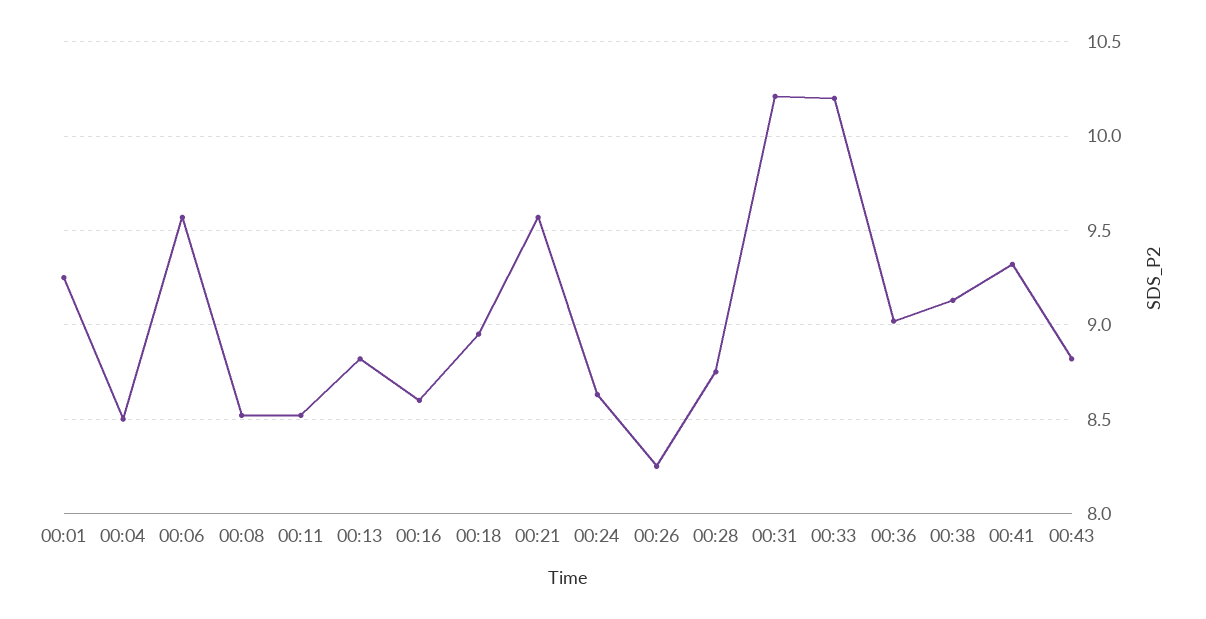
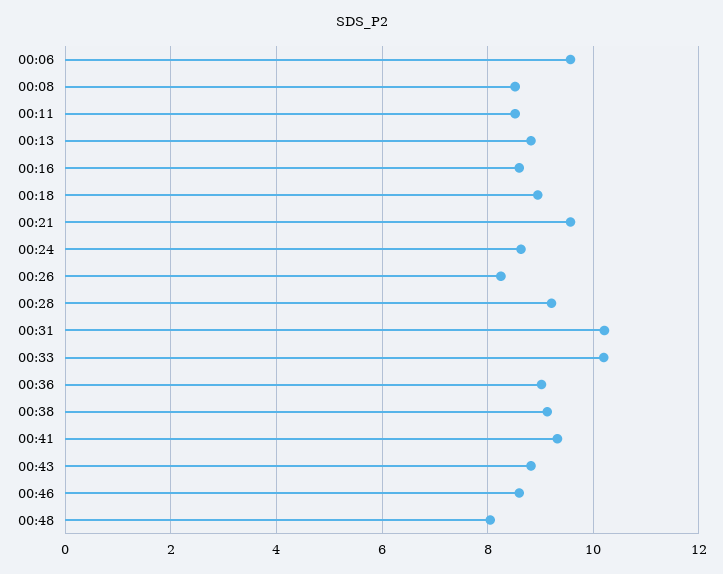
00:01: 9.25 -> none
00:04: 8.5 -> none
00:28: 8.75 -> 9.2
00:46: none -> 8.6
00:48: none -> 8

